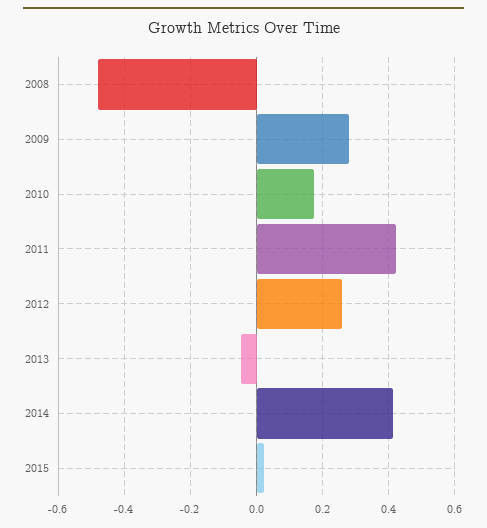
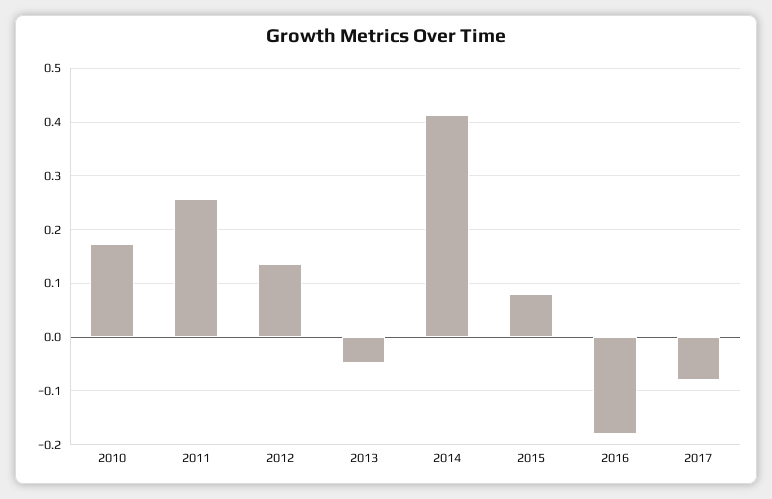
2008: -0.48 -> none
2009: 0.28 -> none
2011: 0.42 -> 0.26
2012: 0.26 -> 0.14
2015: 0.02 -> 0.08
2016: none -> -0.18
2017: none -> -0.08

